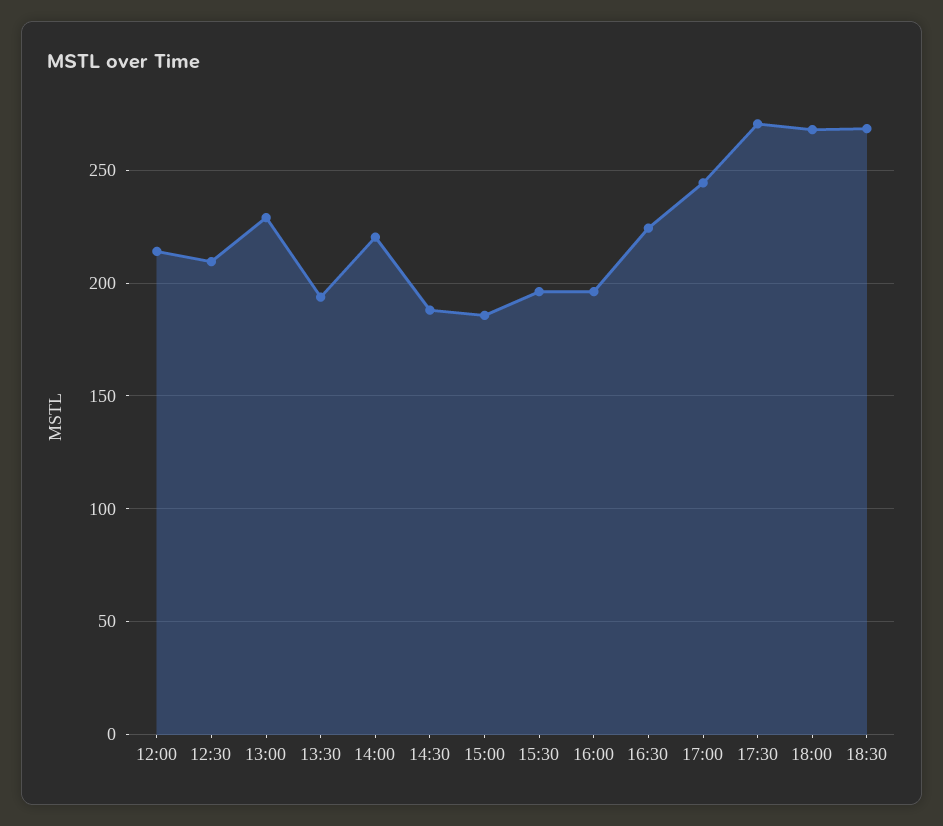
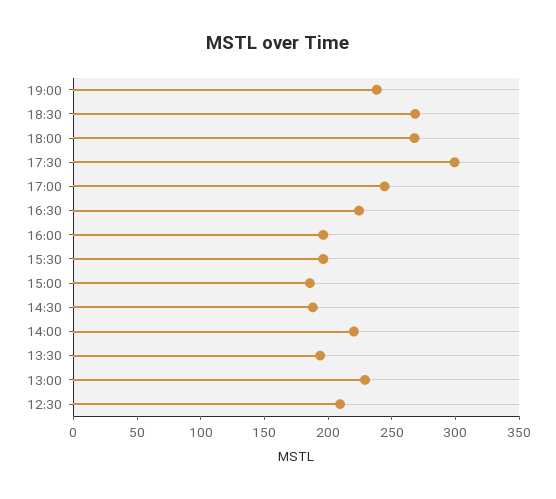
12:00: 215 -> none
17:30: 270 -> 300
19:00: none -> 240

